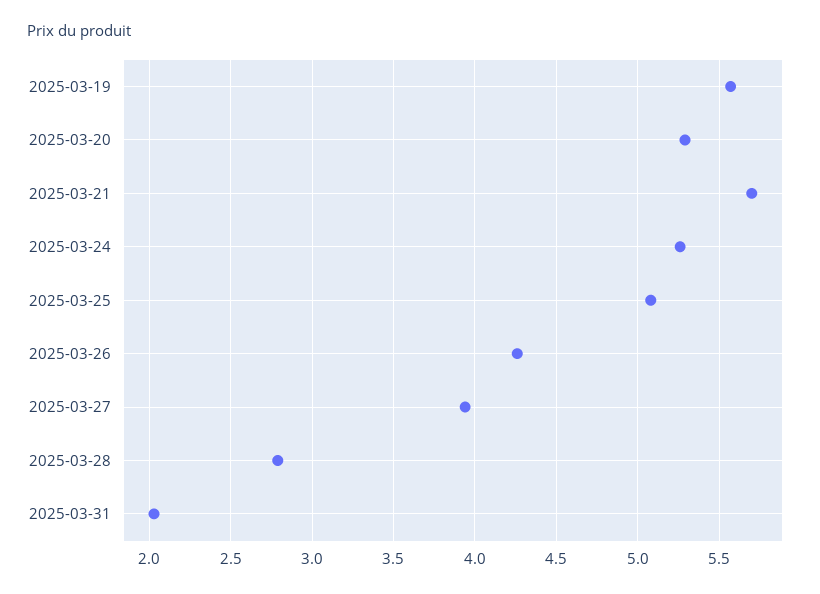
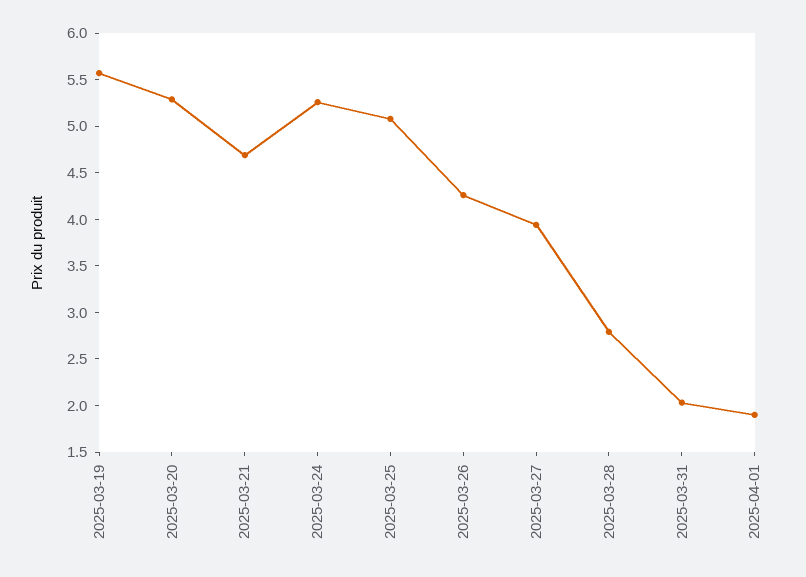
2025-03-21: 5.7 -> 4.7
2025-04-01: none -> 1.9

